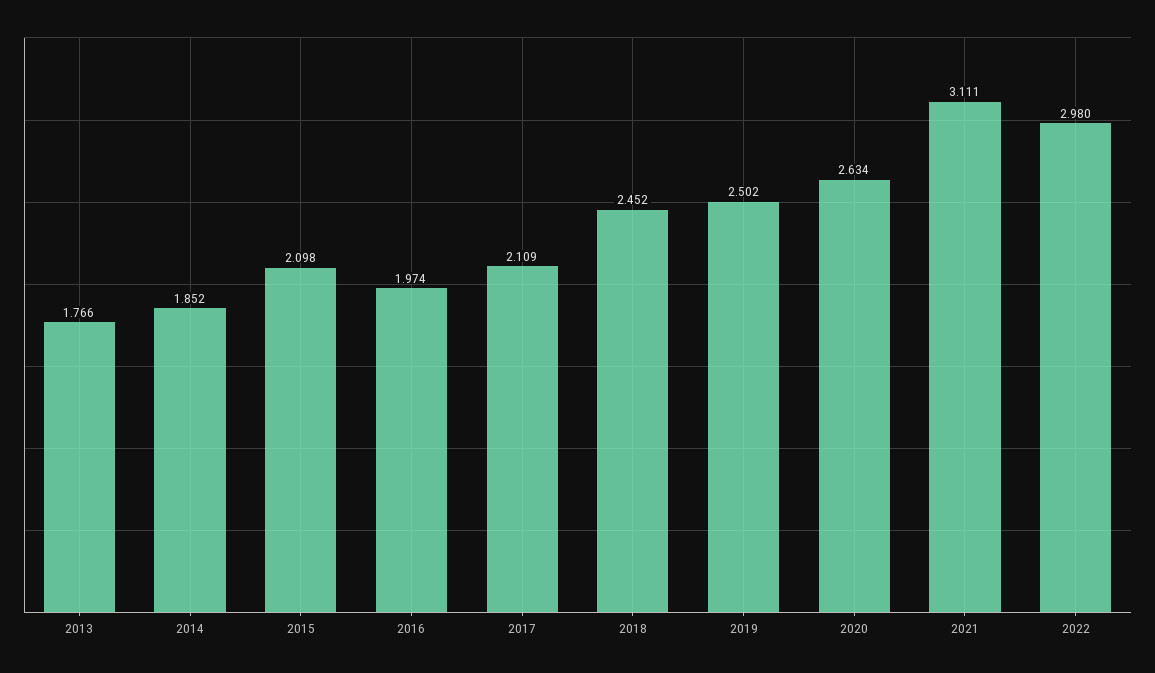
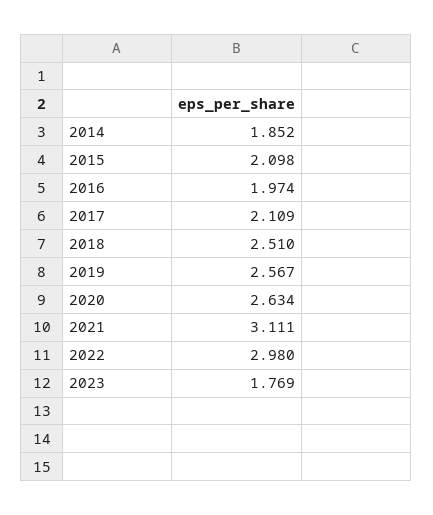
2013: 1.766 -> none
2018: 2.452 -> 2.51
2019: 2.502 -> 2.567
2023: none -> 1.769

